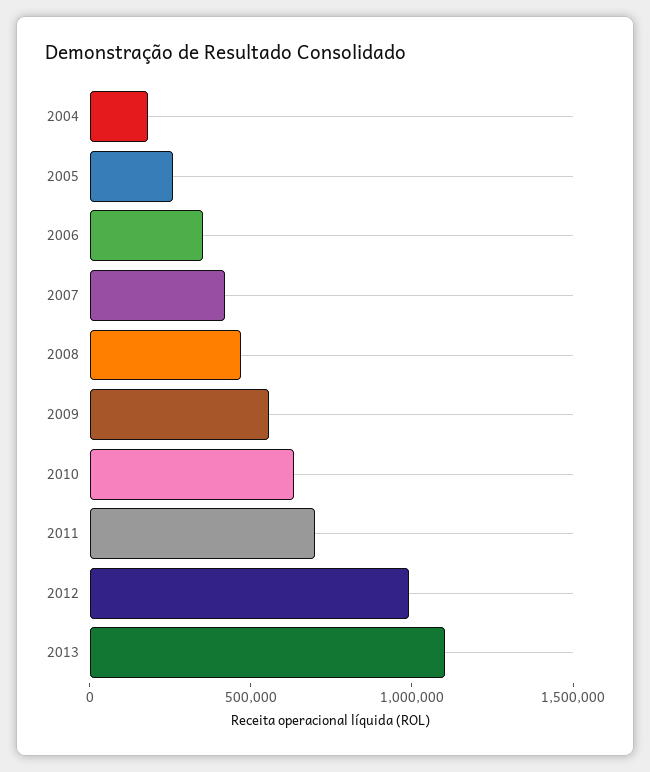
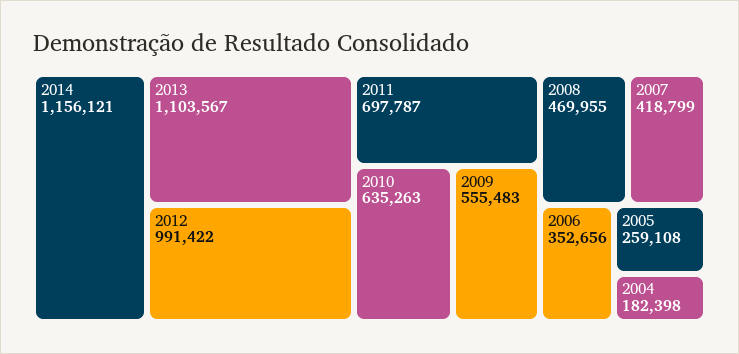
2014: none -> 1156121

